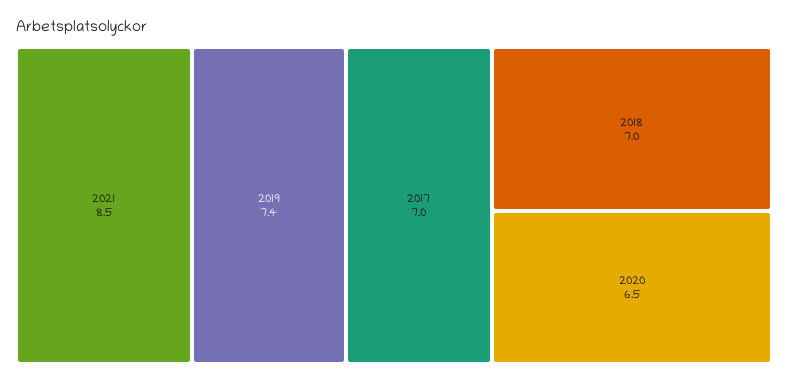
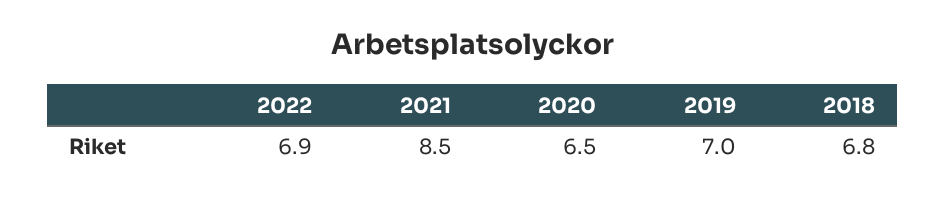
2019: 7.4 -> 7
2017: 7 -> none
2018: 7 -> 6.8
2022: none -> 6.9

